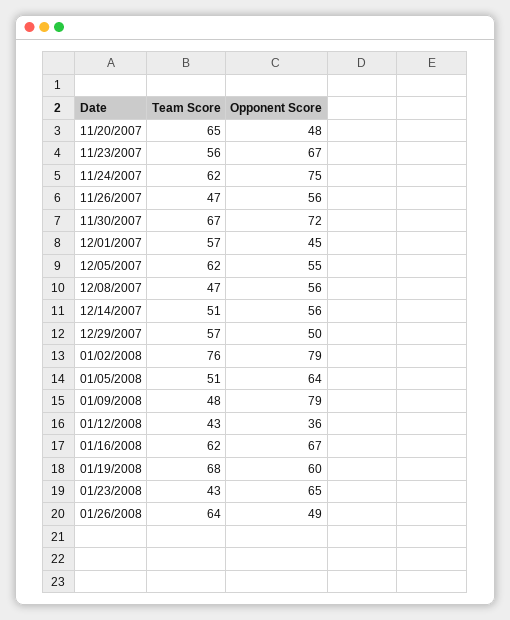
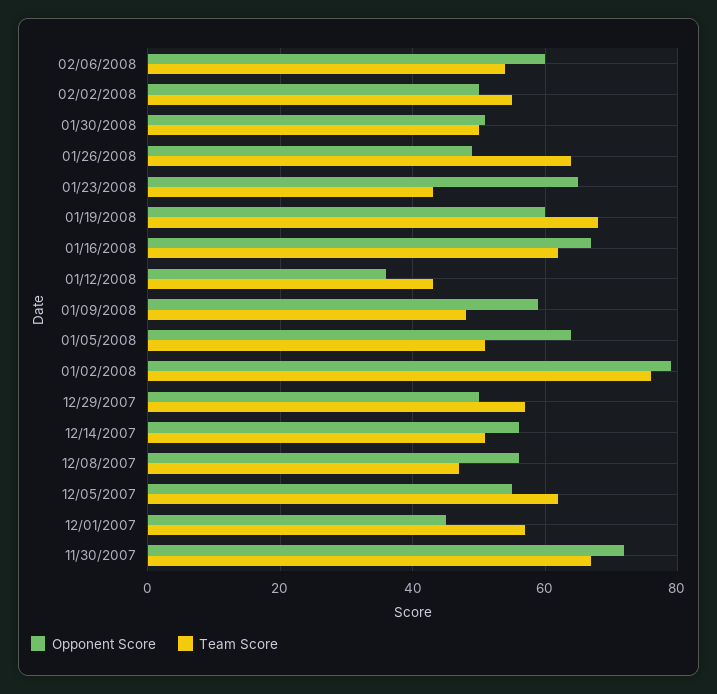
Team Score, 11/20/2007: 65 -> none
Opponent Score, 11/20/2007: 48 -> none
Team Score, 11/23/2007: 56 -> none
Opponent Score, 11/23/2007: 67 -> none
Team Score, 11/24/2007: 62 -> none
Opponent Score, 11/24/2007: 75 -> none
Team Score, 11/26/2007: 47 -> none
Opponent Score, 11/26/2007: 56 -> none
Opponent Score, 01/09/2008: 79 -> 60
Opponent Score, 02/06/2008: none -> 60
Team Score, 02/06/2008: none -> 55
Opponent Score, 02/02/2008: none -> 50
Team Score, 02/02/2008: none -> 55
Opponent Score, 01/30/2008: none -> 50
Team Score, 01/30/2008: none -> 50

